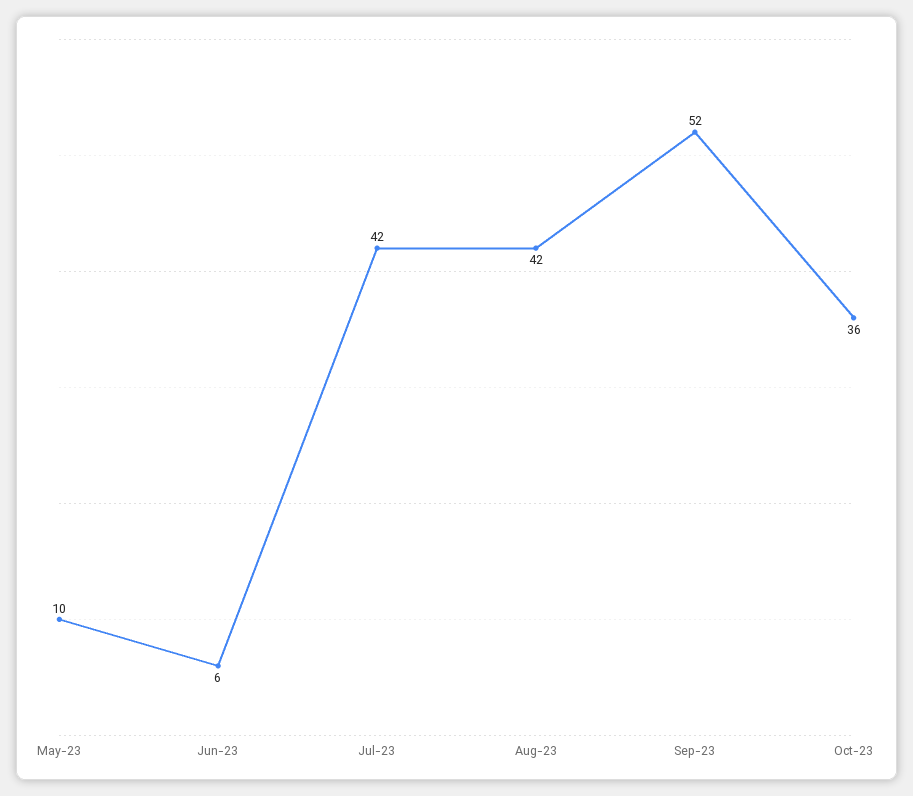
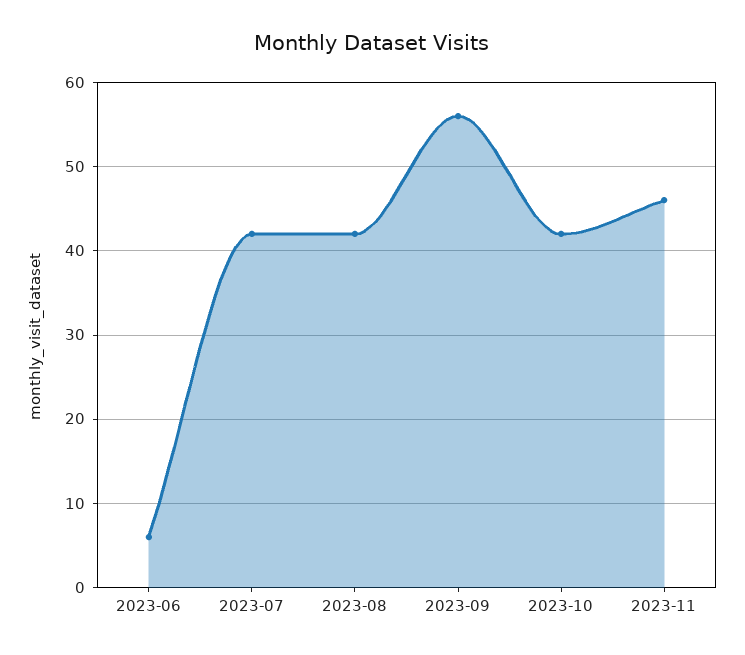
May-23: 10 -> none
Sep-23: 52 -> 56
Oct-23: 36 -> 42
2023-11: none -> 46

